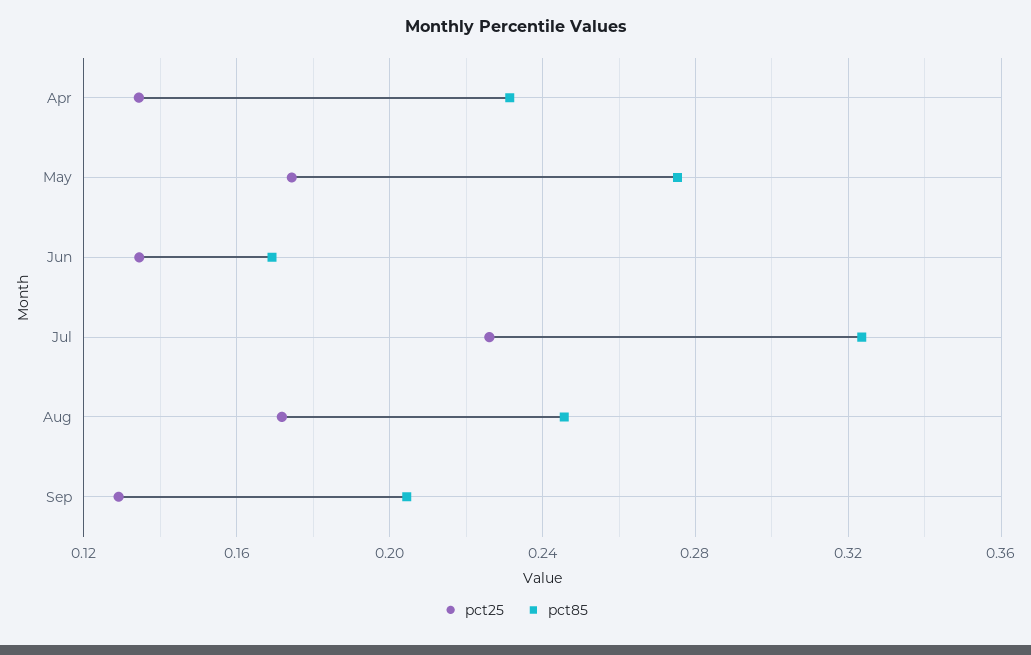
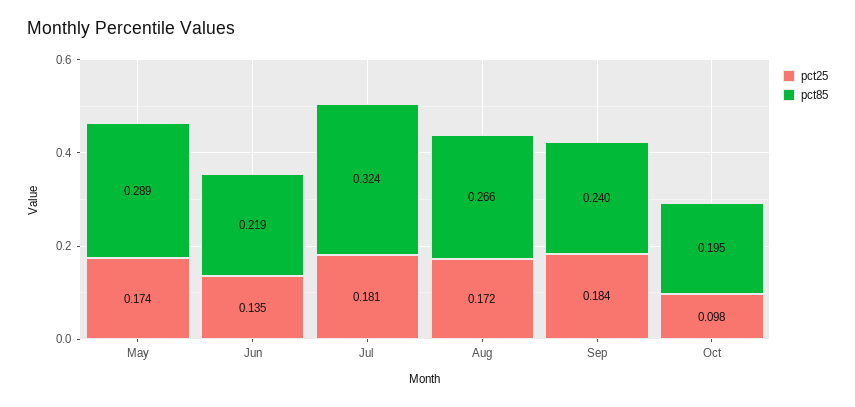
pct25, Apr: 0.135 -> none
pct85, Apr: 0.23 -> none
pct85, May: 0.275 -> 0.289
pct85, Jun: 0.17 -> 0.219
pct25, Jul: 0.225 -> 0.181
pct85, Aug: 0.245 -> 0.266
pct25, Sep: 0.13 -> 0.184
pct85, Sep: 0.205 -> 0.24
pct25, Oct: none -> 0.098
pct85, Oct: none -> 0.195

